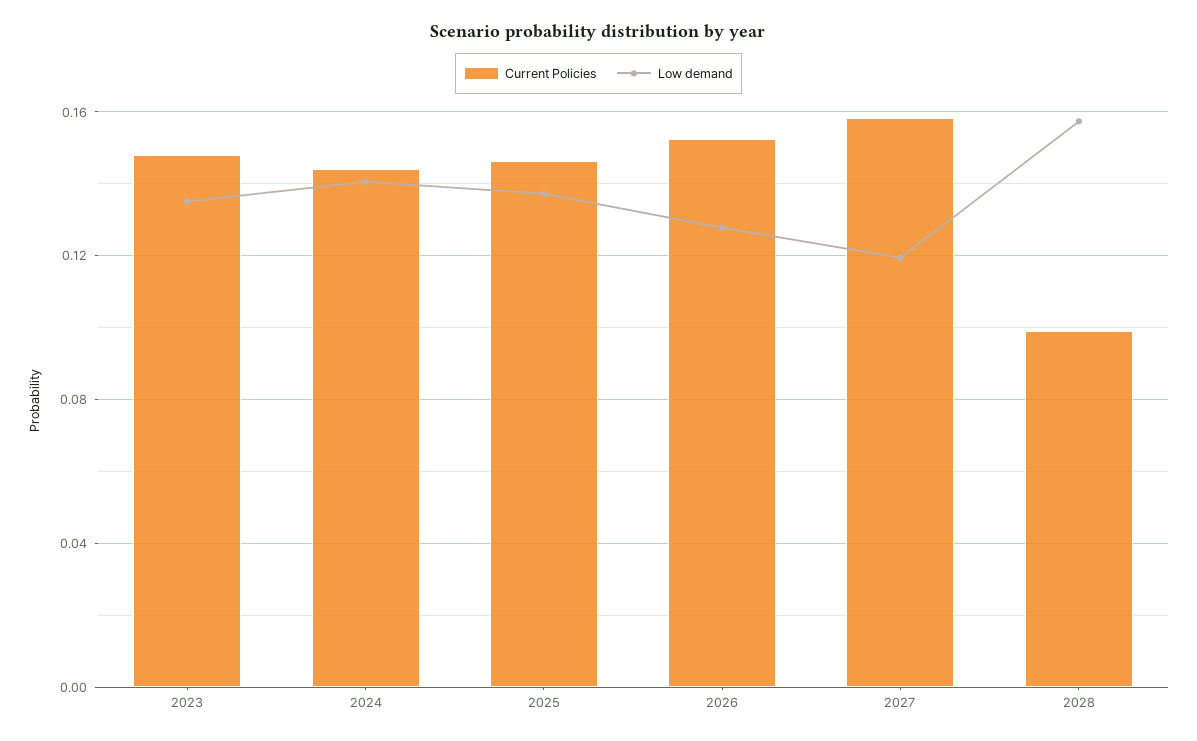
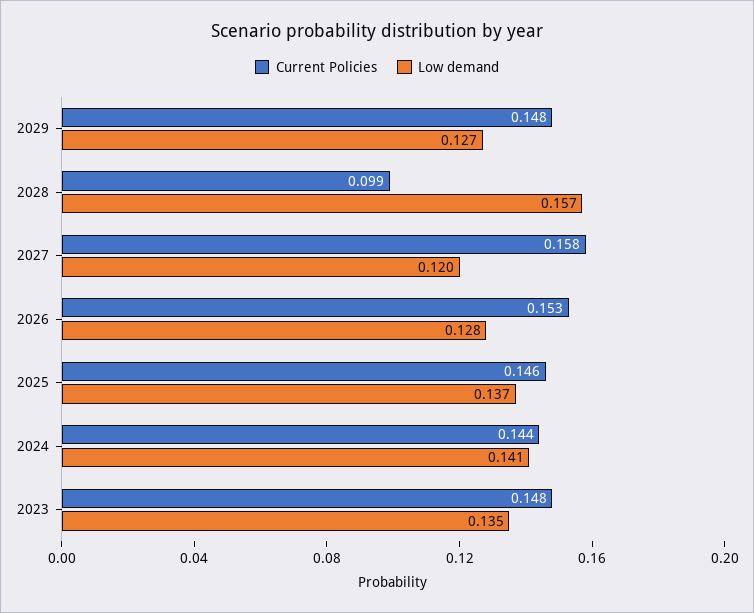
Current Policies, 2029: none -> 0.148
Low demand, 2029: none -> 0.127

